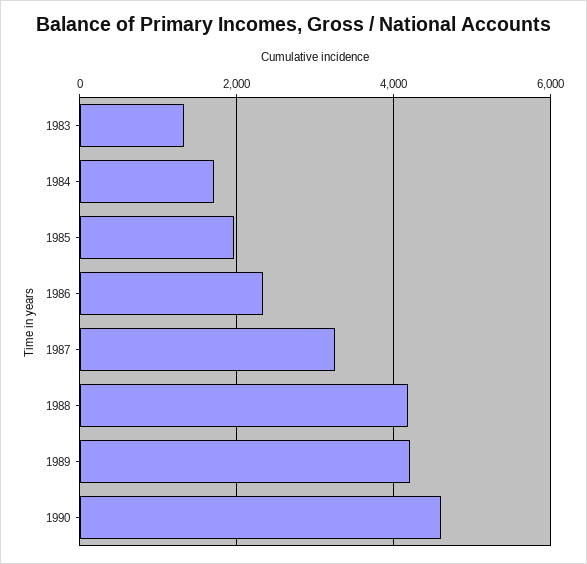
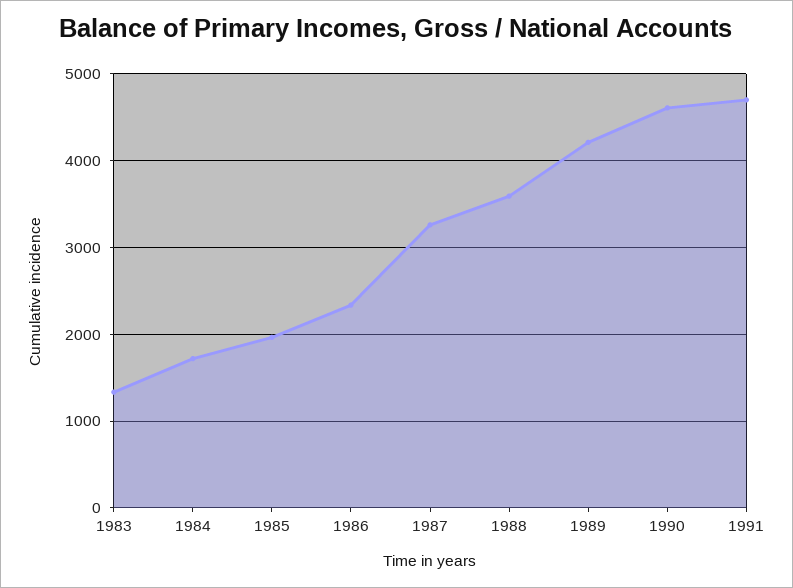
1988: 4200 -> 3600
1991: none -> 4700

